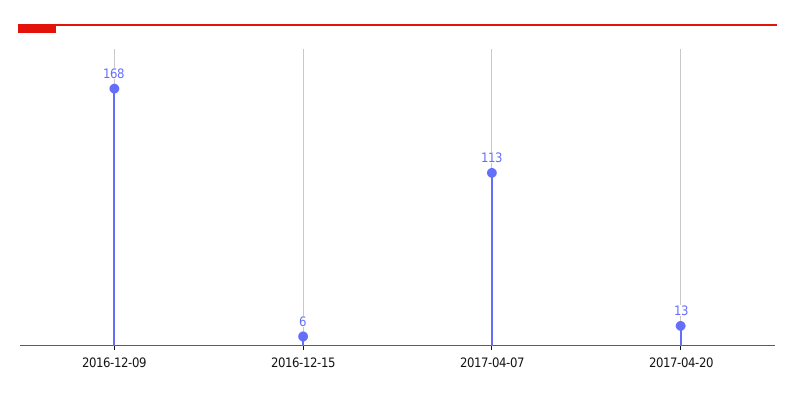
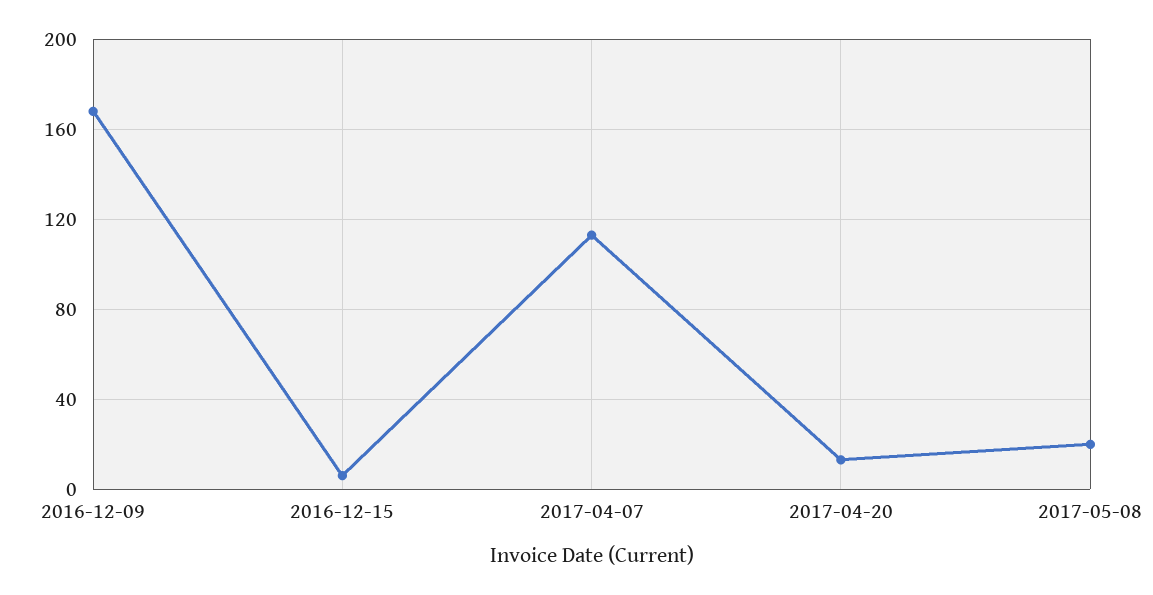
2017-05-08: none -> 20

